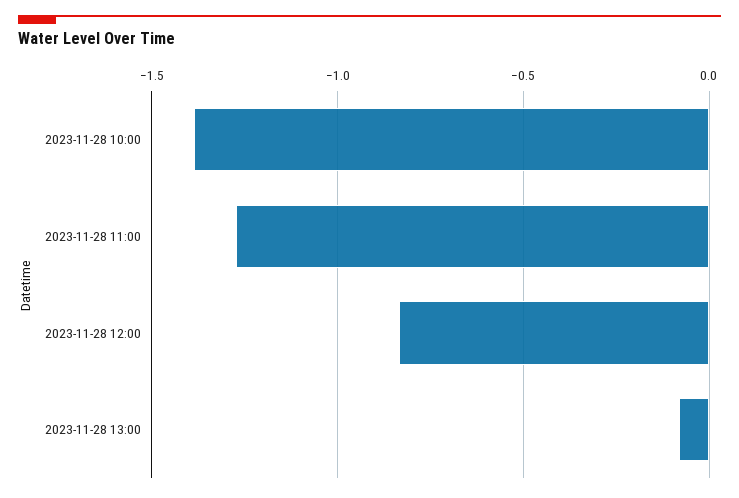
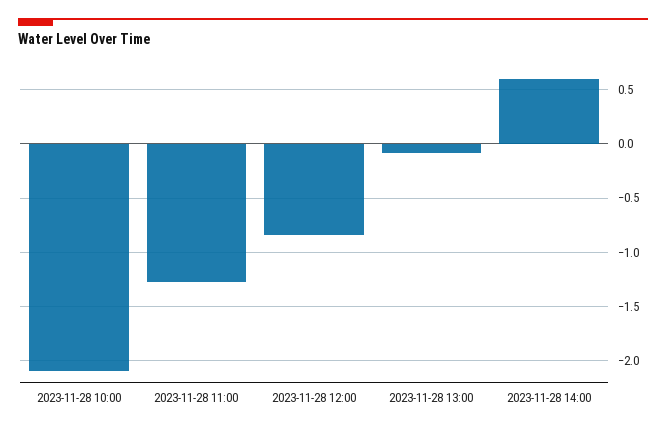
2023-11-28 10:00: -1.4 -> -2.1
2023-11-28 14:00: none -> 0.6

